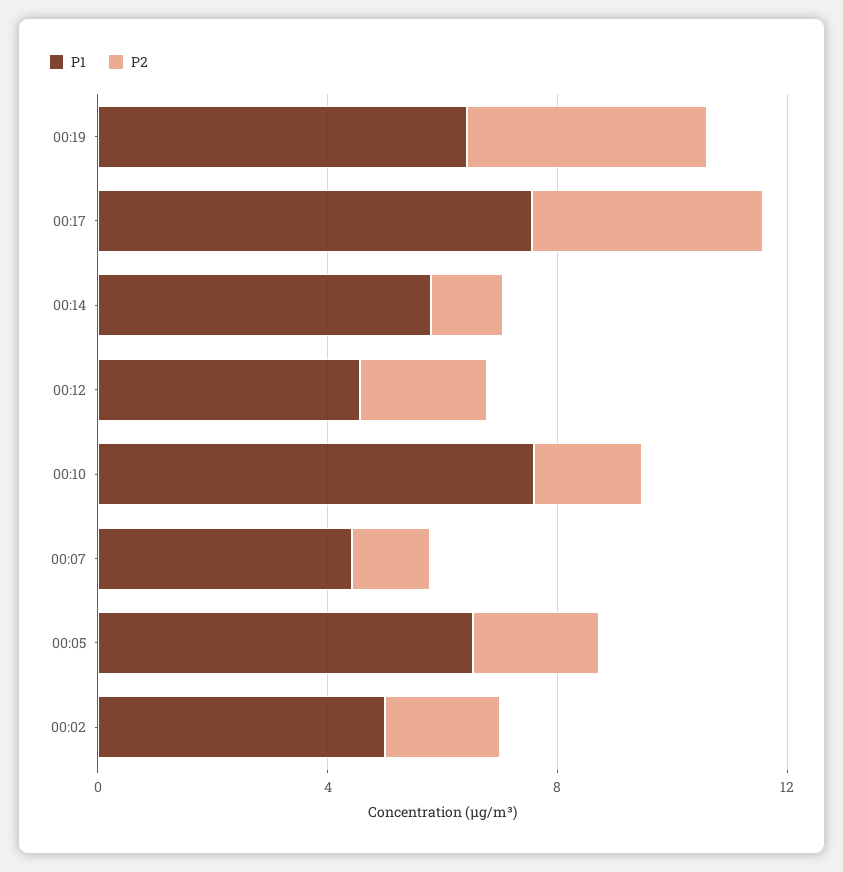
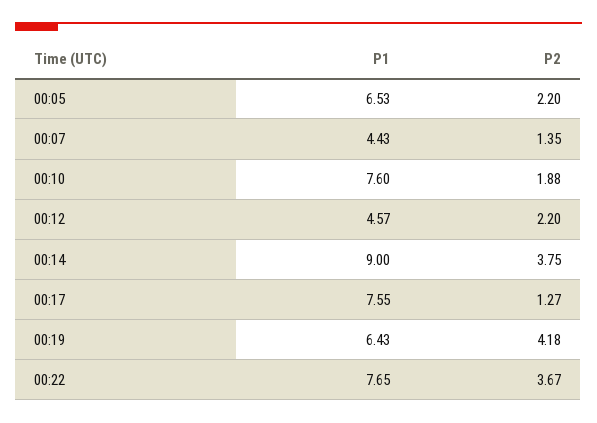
P2, 00:17: 4 -> 1.27
P1, 00:14: 6 -> 9
P2, 00:14: 1 -> 3.75
P1, 00:02: 5 -> none
P2, 00:02: 2 -> none
P1, 00:22: none -> 7.65
P2, 00:22: none -> 3.67

